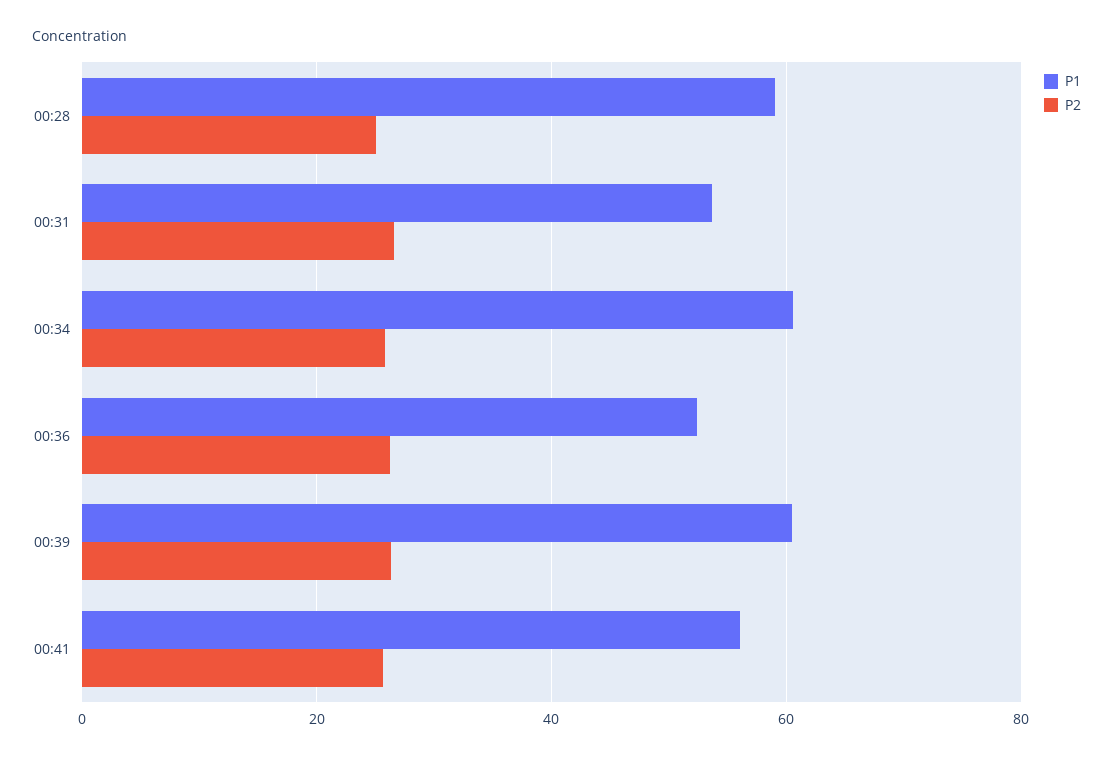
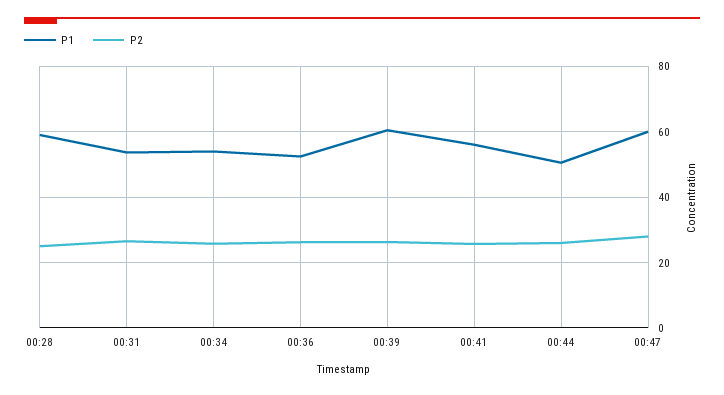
P1, 00:34: 60 -> 54
P1, 00:44: none -> 50
P2, 00:44: none -> 26
P1, 00:47: none -> 60
P2, 00:47: none -> 28

